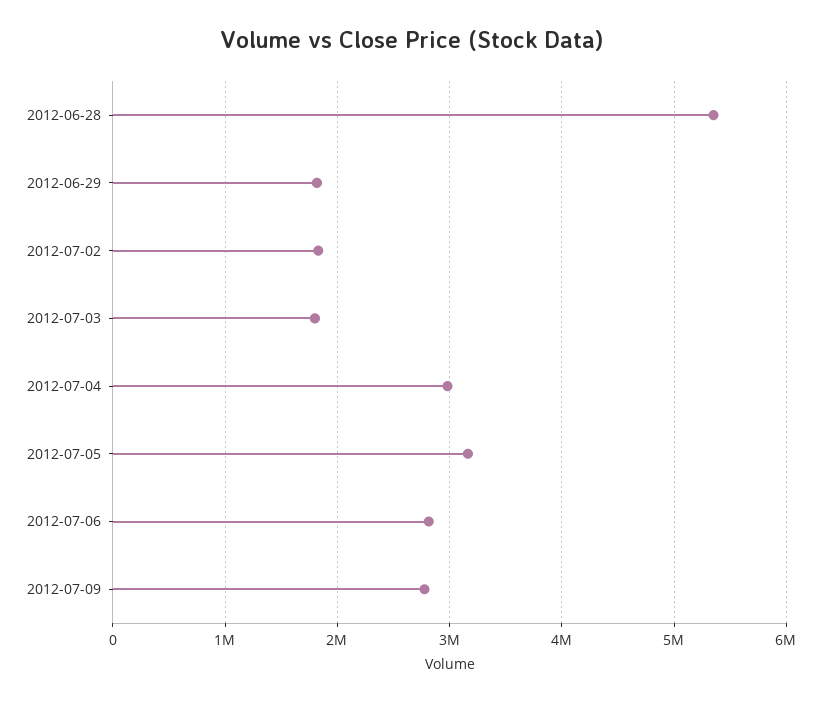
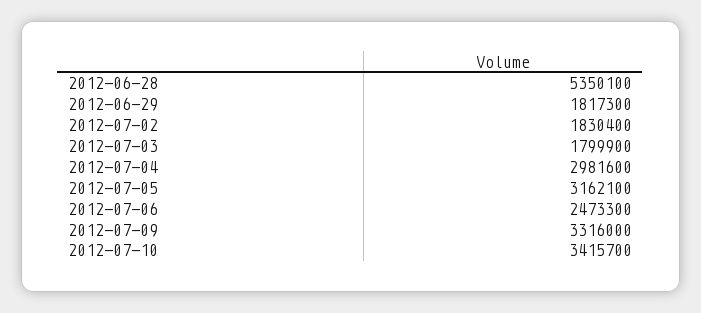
2012-07-06: 2800000 -> 2473300
2012-07-09: 2800000 -> 3316000
2012-07-10: none -> 3415700

